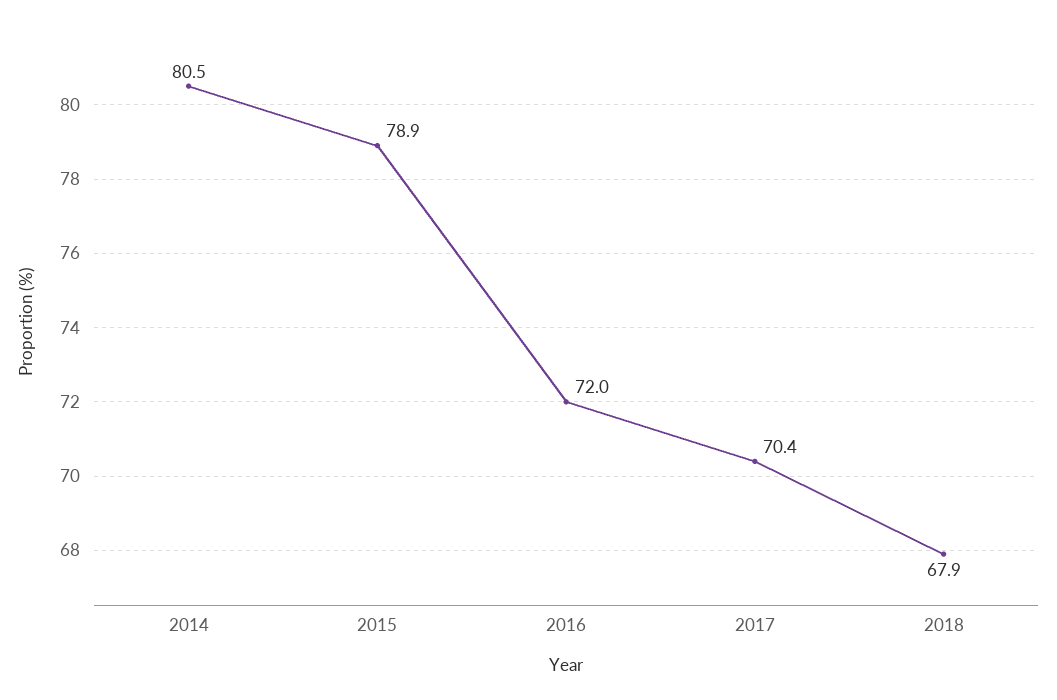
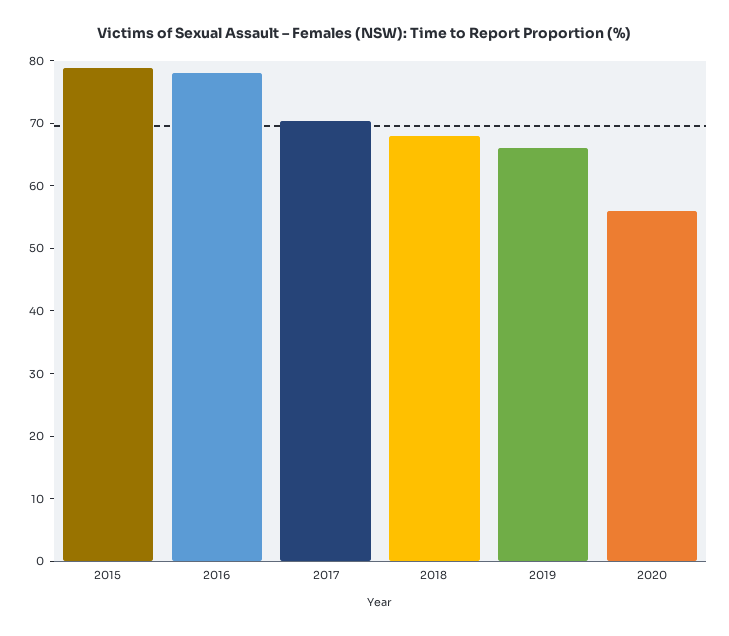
2014: 80.5 -> none
2016: 72 -> 78
2019: none -> 66
2020: none -> 56

